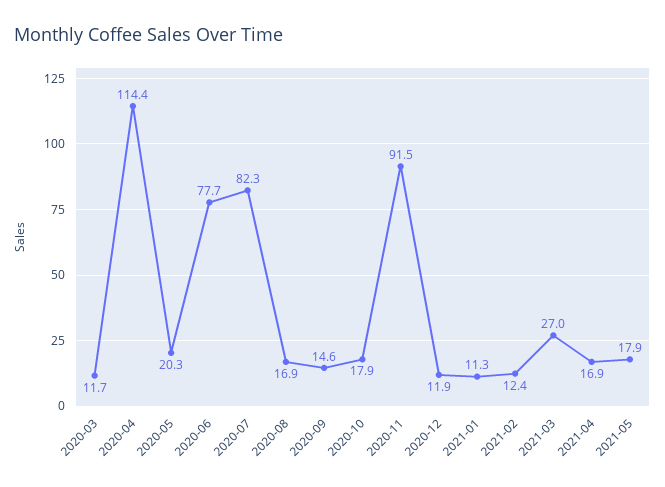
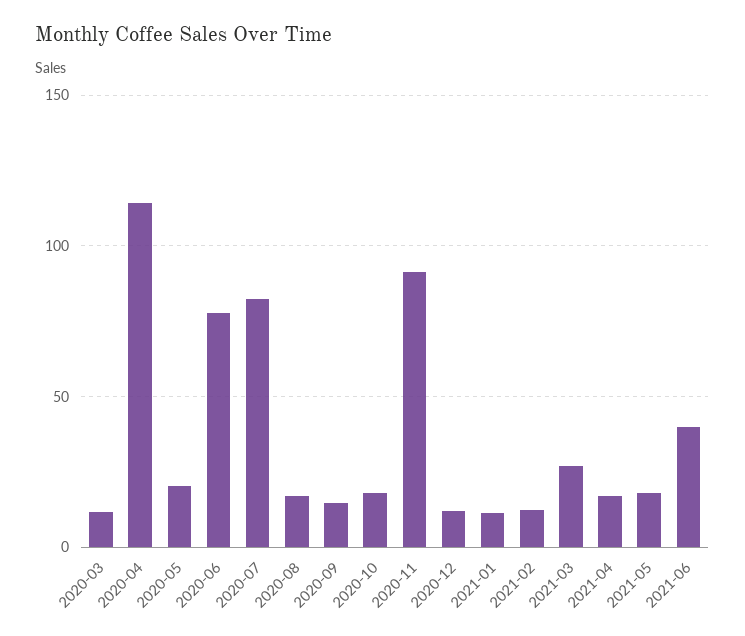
2021-06: none -> 40

